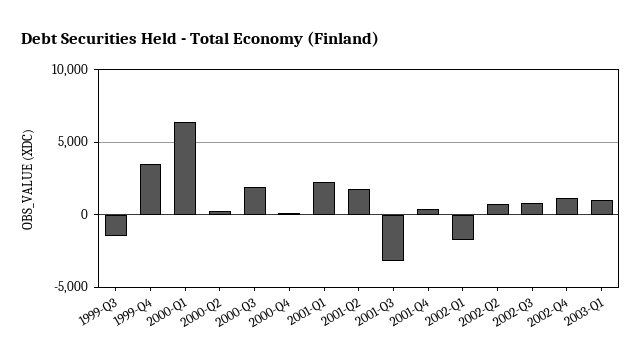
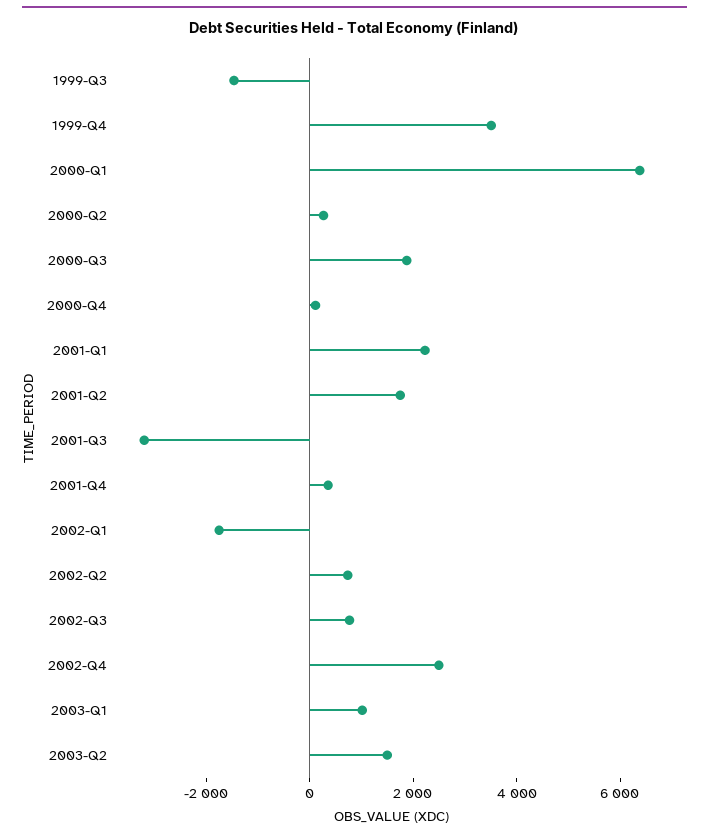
2002-Q4: 1000 -> 2500
2003-Q2: none -> 1500

